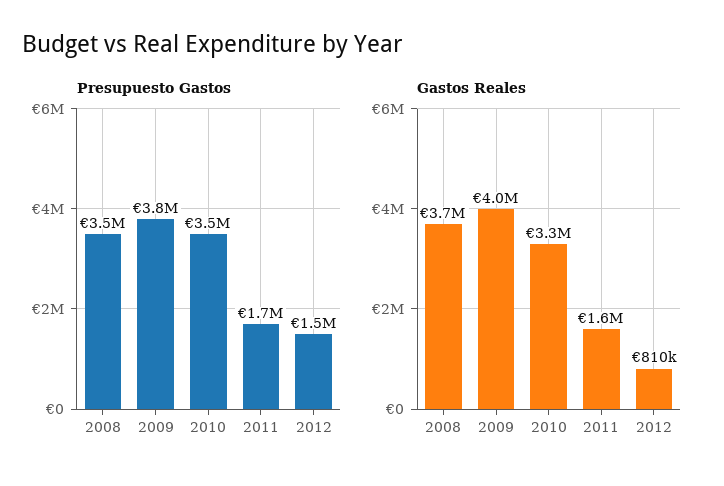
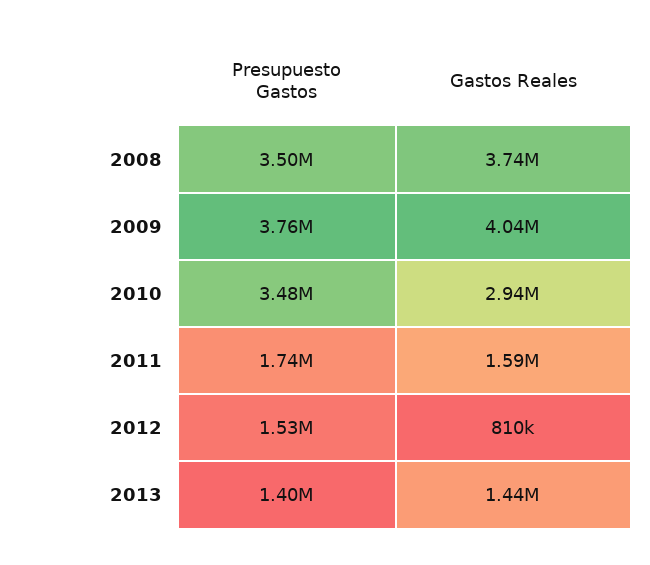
Gastos Reales, 2010: 3300000 -> 2940000
Presupuesto Gastos, 2013: none -> 1400000
Gastos Reales, 2013: none -> 1440000

